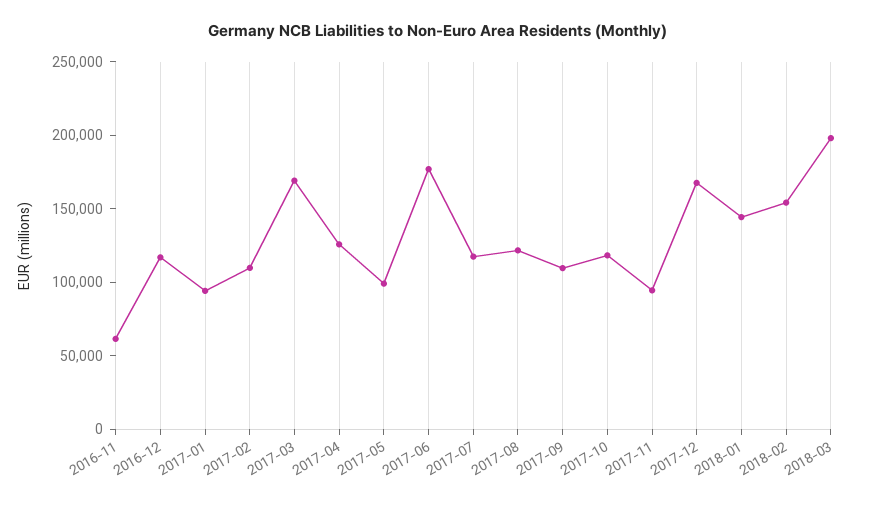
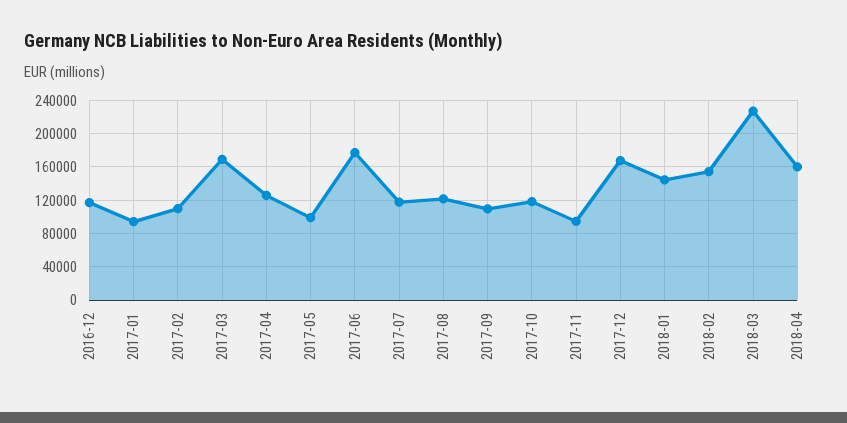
2016-11: 60000 -> none
2018-03: 200000 -> 230000
2018-04: none -> 160000

